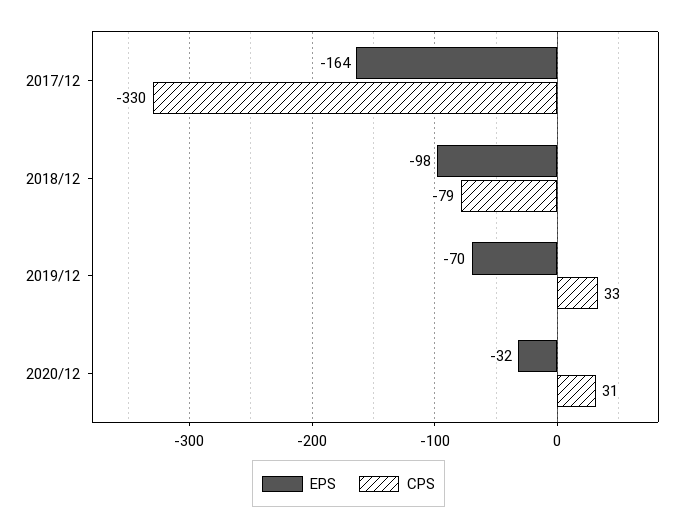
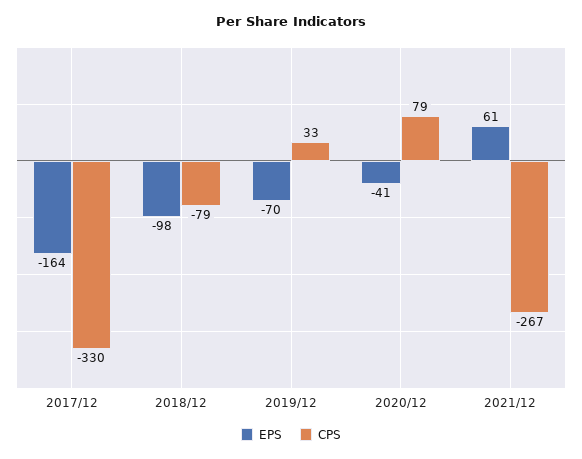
EPS, 2020/12: -32 -> -41
CPS, 2020/12: 31 -> 79
EPS, 2021/12: none -> 61
CPS, 2021/12: none -> -267

